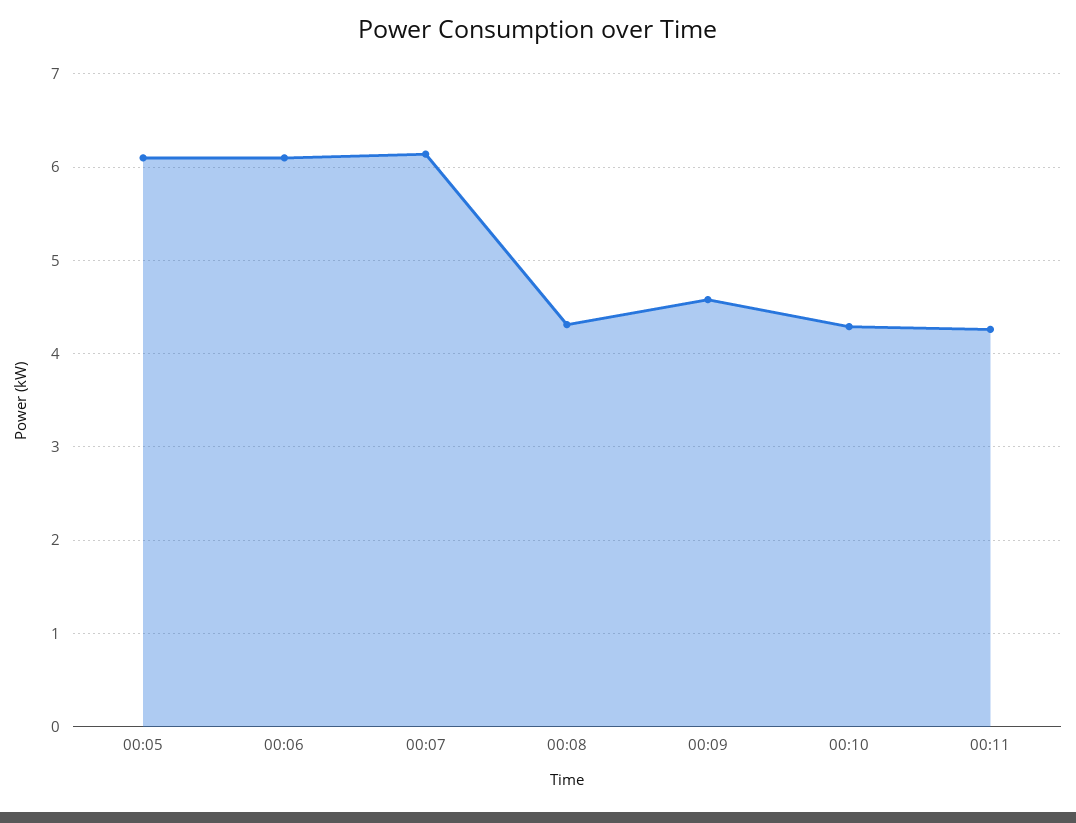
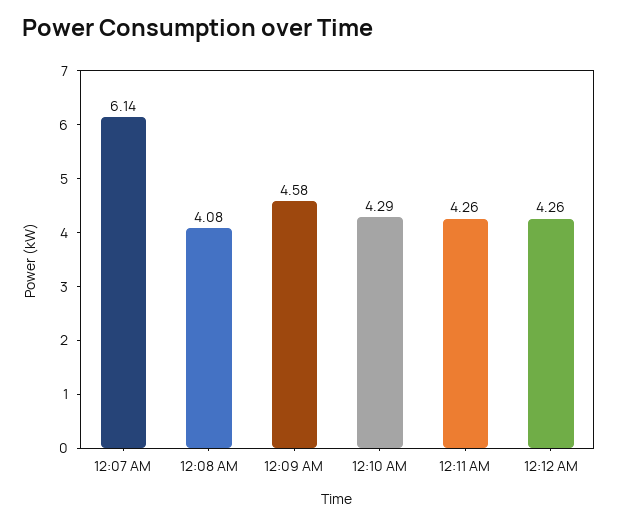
00:05: 6.1 -> none
00:06: 6.1 -> none
00:08: 4.3 -> 4.08
12:12 AM: none -> 4.26

